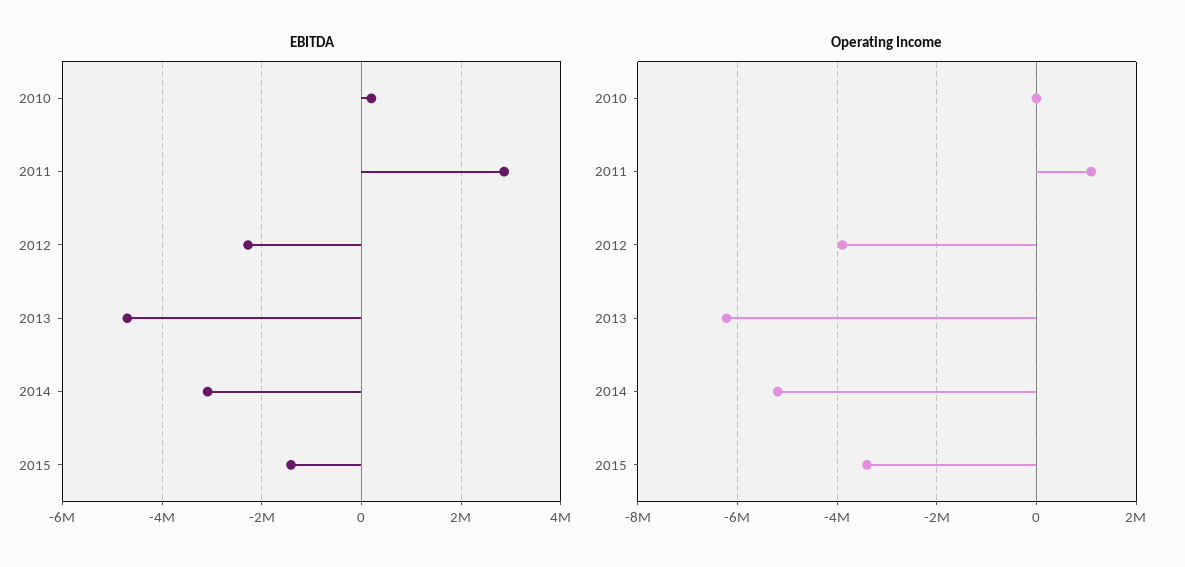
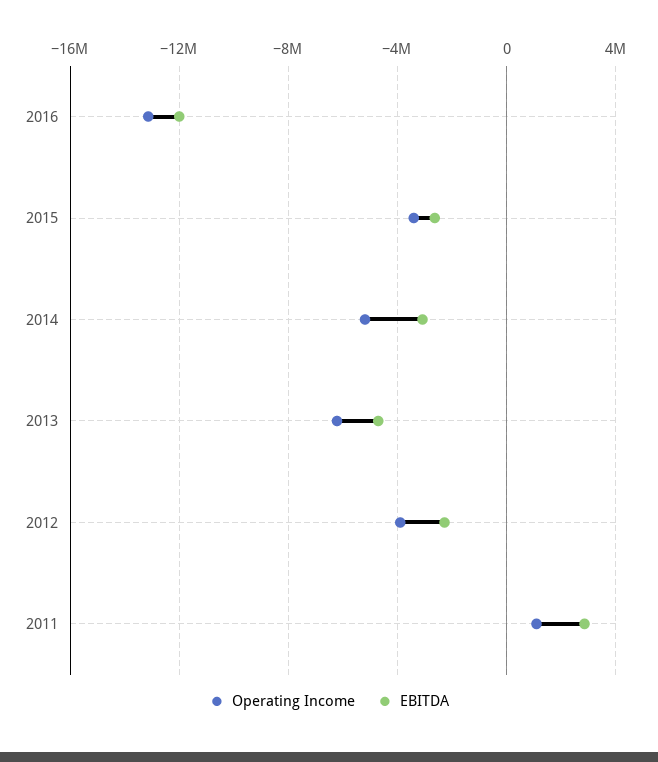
EBITDA, 2010: 200000 -> none
EBITDA, 2015: -1400000 -> -2500000
Operating Income, 2010: 0 -> none
Operating Income, 2016: none -> -13000000
EBITDA, 2016: none -> -12000000

